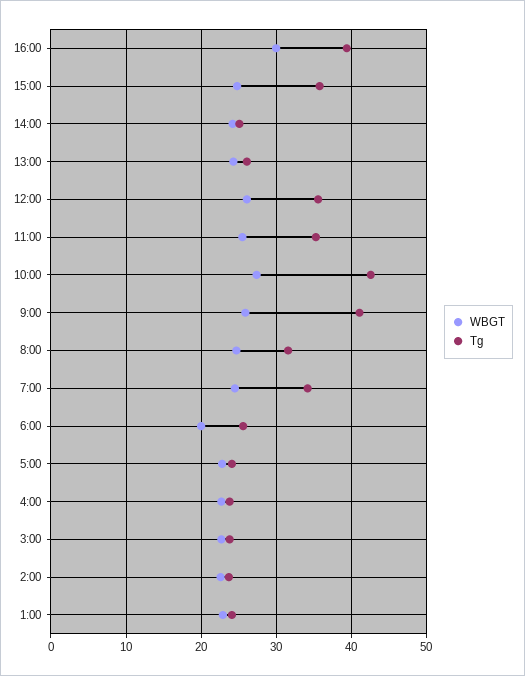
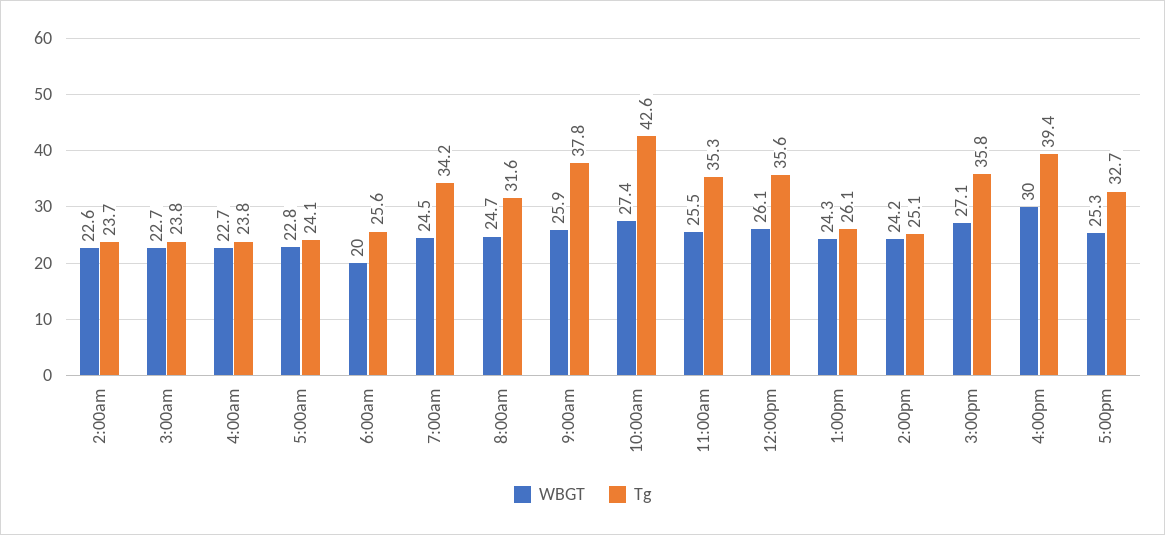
WBGT, 15:00: 25 -> 27.1
Tg, 9:00: 41 -> 37.8
WBGT, 1:00: 23 -> none
Tg, 1:00: 24 -> none
WBGT, 5:00pm: none -> 25.3
Tg, 5:00pm: none -> 32.7

